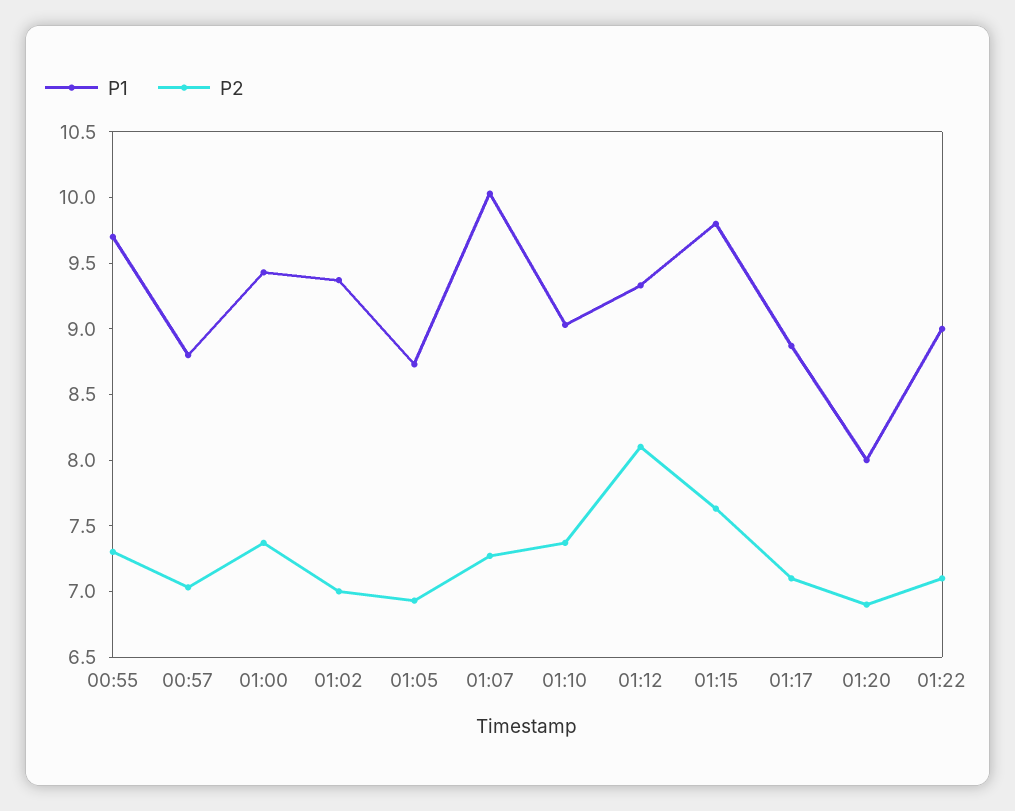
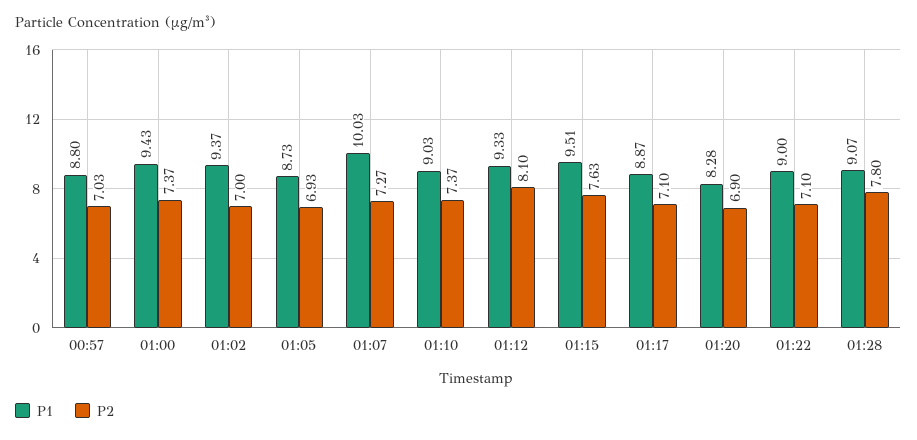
P1, 00:55: 9.7 -> none
P2, 00:55: 7.3 -> none
P1, 01:15: 9.8 -> 9.51
P1, 01:20: 8 -> 8.28
P1, 01:28: none -> 9.07
P2, 01:28: none -> 7.8

